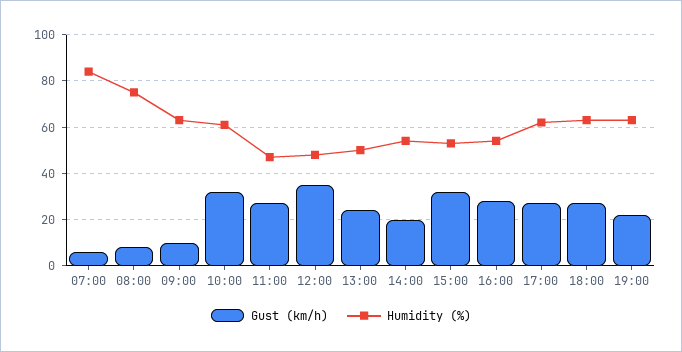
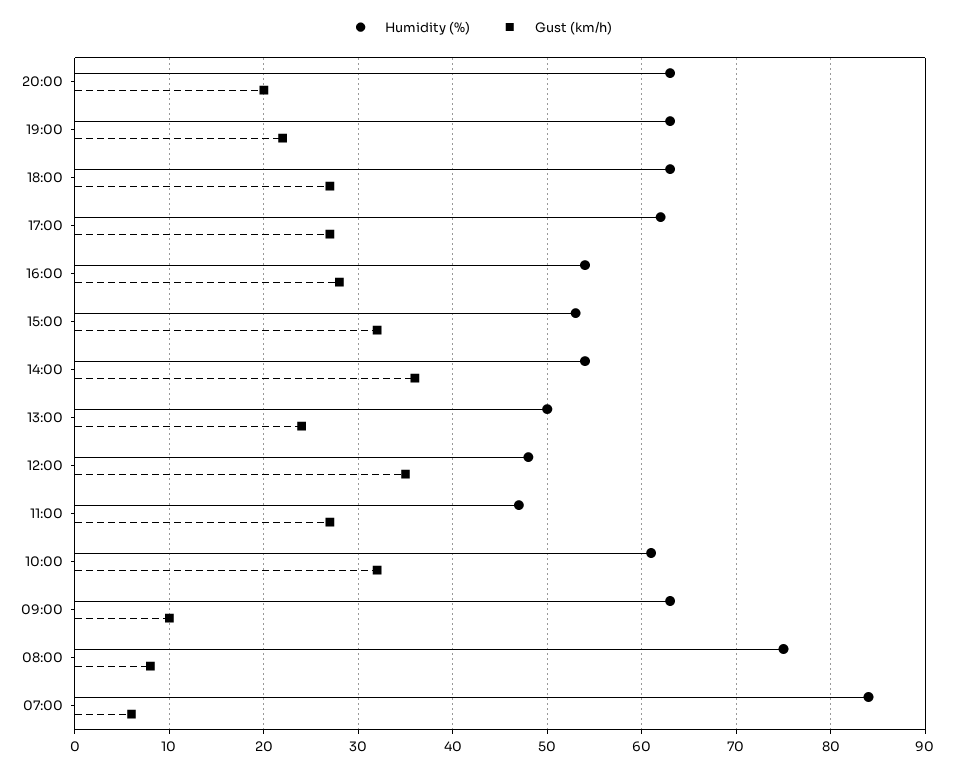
Gust (km/h), 14:00: 20 -> 36
Humidity (%), 20:00: none -> 63
Gust (km/h), 20:00: none -> 20

